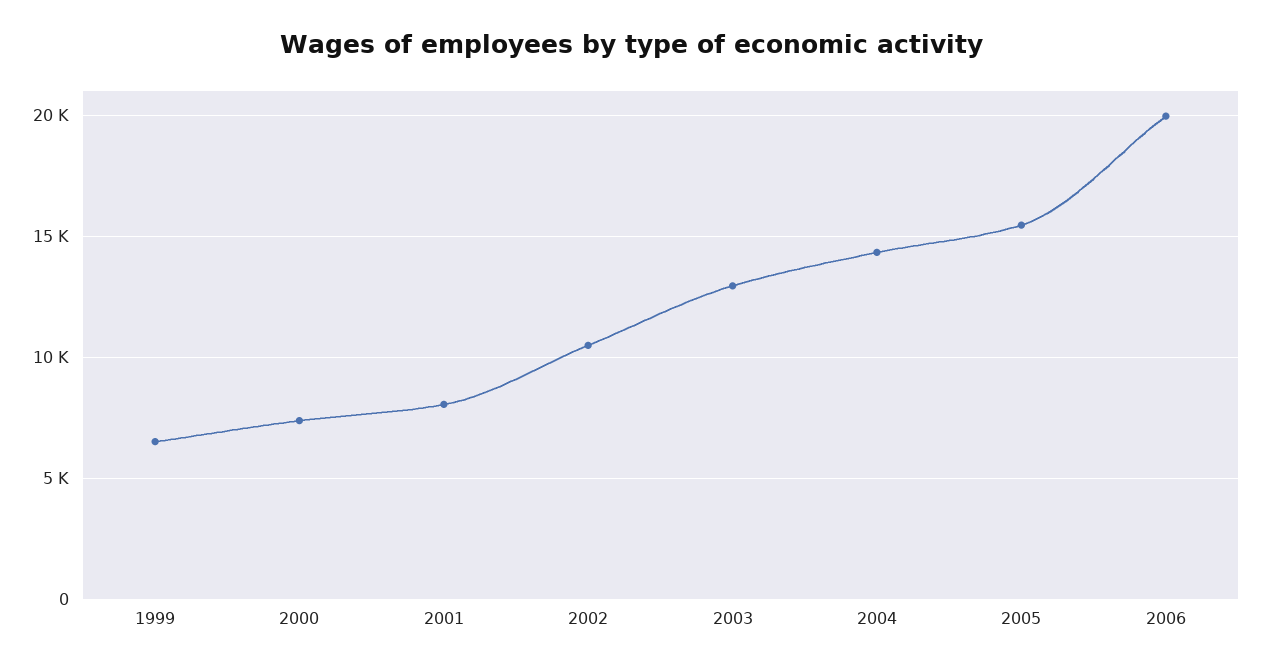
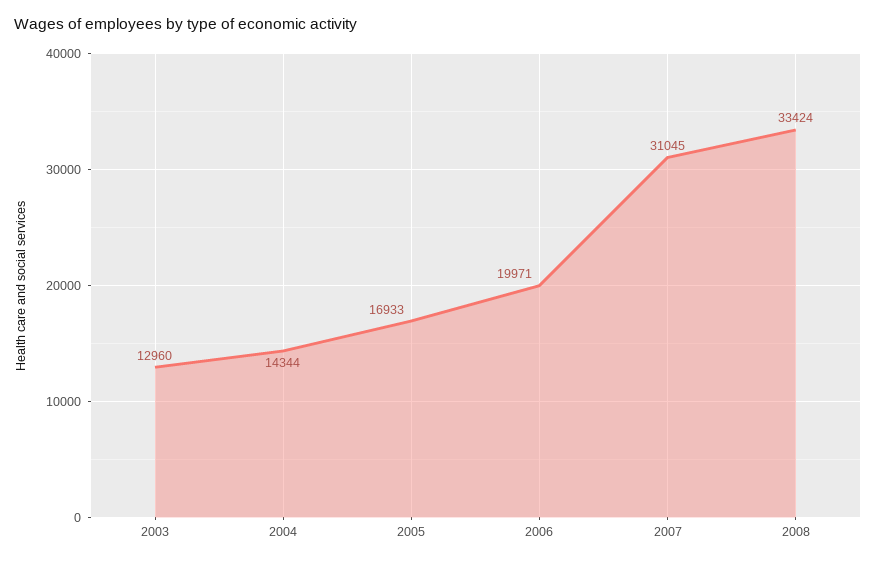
1999: 6500 -> none
2000: 7500 -> none
2001: 8000 -> none
2002: 10500 -> none
2005: 15500 -> 16933
2007: none -> 31045
2008: none -> 33424

